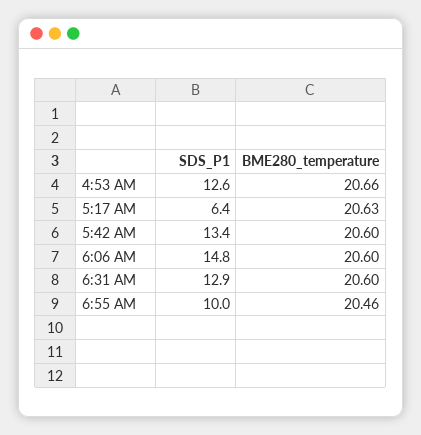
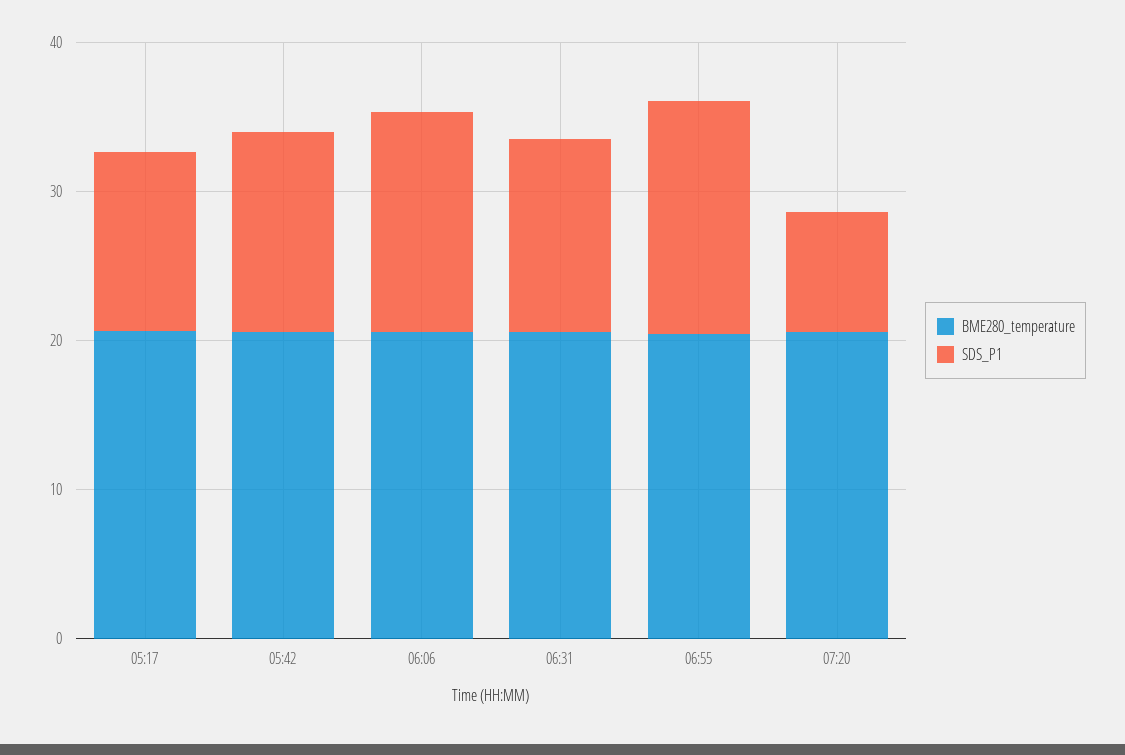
SDS_P1, 4:53 AM: 12.6 -> none
BME280_temperature, 4:53 AM: 20.66 -> none
SDS_P1, 5:17 AM: 6.4 -> 12
SDS_P1, 6:55 AM: 10 -> 16
BME280_temperature, 07:20: none -> 20
SDS_P1, 07:20: none -> 8

